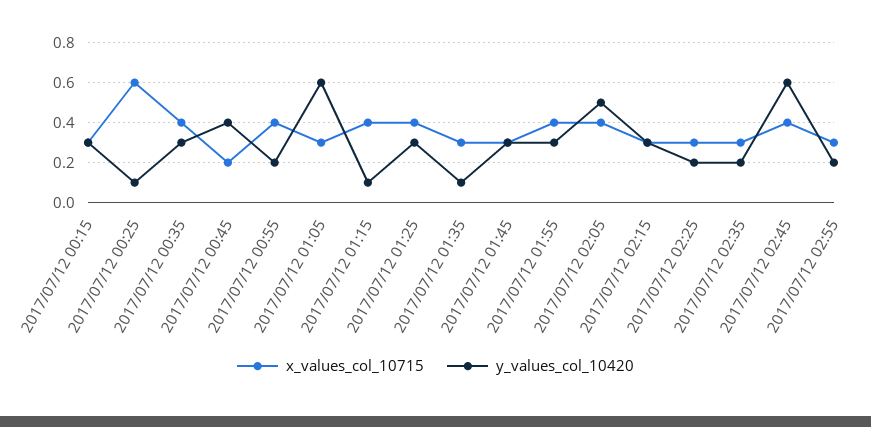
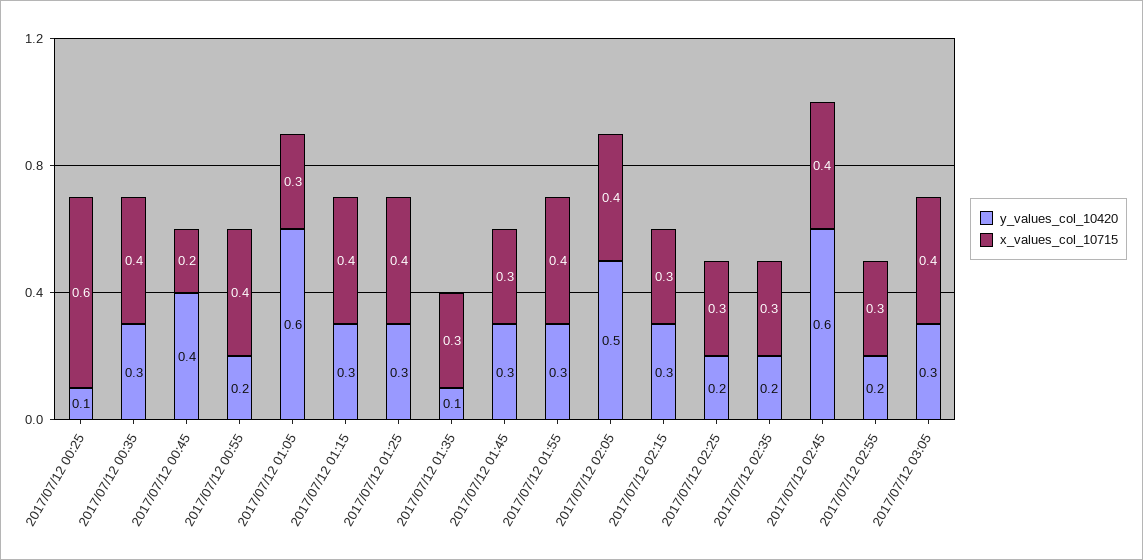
x_values_col_10715, 2017/07/12 00:15: 0.3 -> none
y_values_col_10420, 2017/07/12 00:15: 0.3 -> none
y_values_col_10420, 2017/07/12 01:15: 0.1 -> 0.3
y_values_col_10420, 2017/07/12 03:05: none -> 0.3
x_values_col_10715, 2017/07/12 03:05: none -> 0.4

